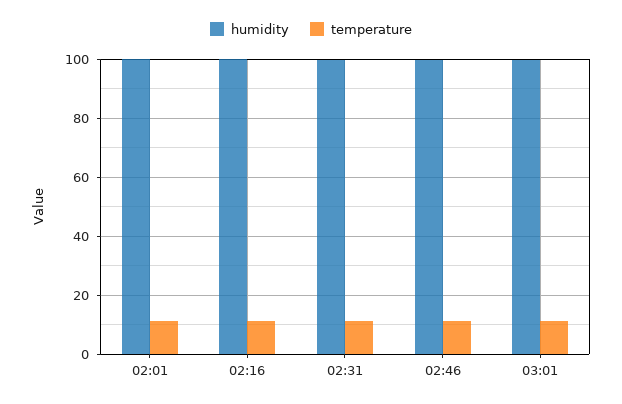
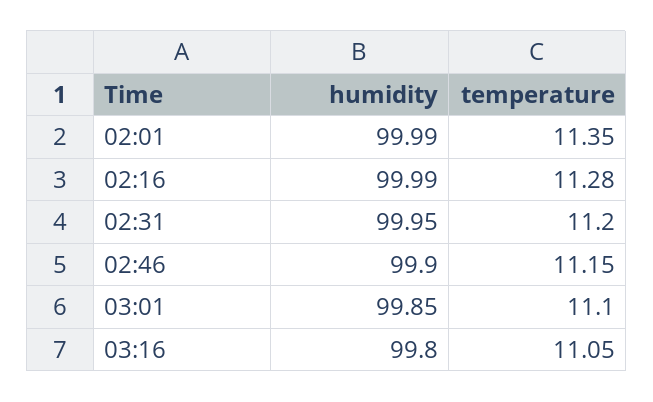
humidity, 03:16: none -> 99.8
temperature, 03:16: none -> 11.05

